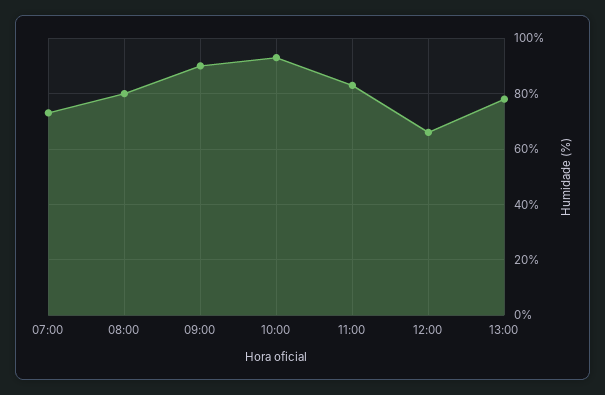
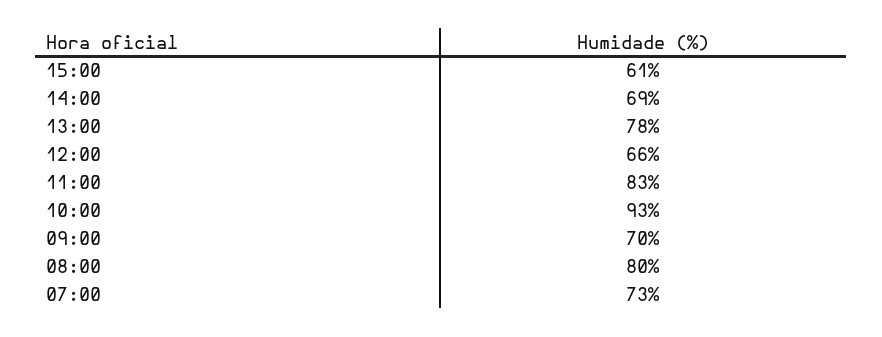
09:00: 90 -> 70
15:00: none -> 61
14:00: none -> 69

